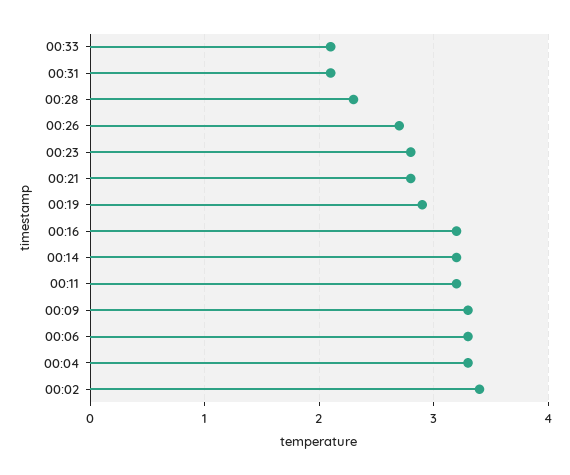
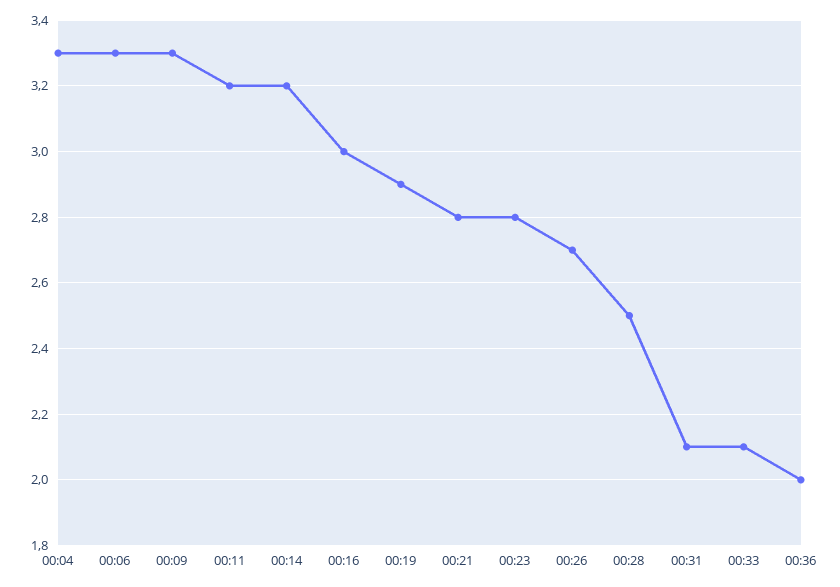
00:28: 2.3 -> 2.5
00:16: 3.2 -> 3
00:02: 3.4 -> none
00:36: none -> 2

